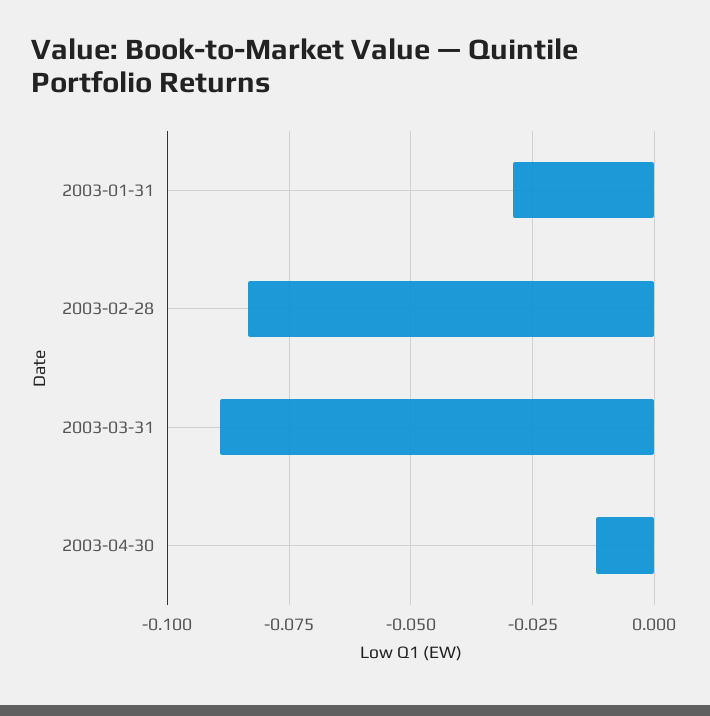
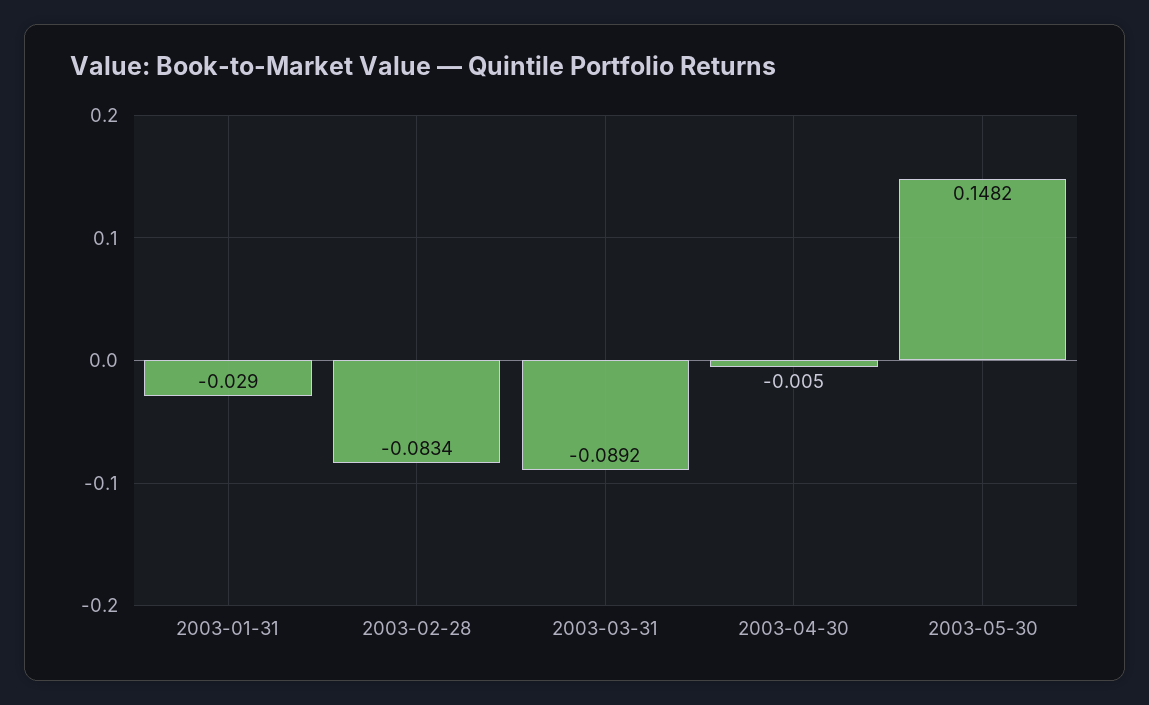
2003-04-30: -0.0125 -> -0.005
2003-05-30: none -> 0.1482

